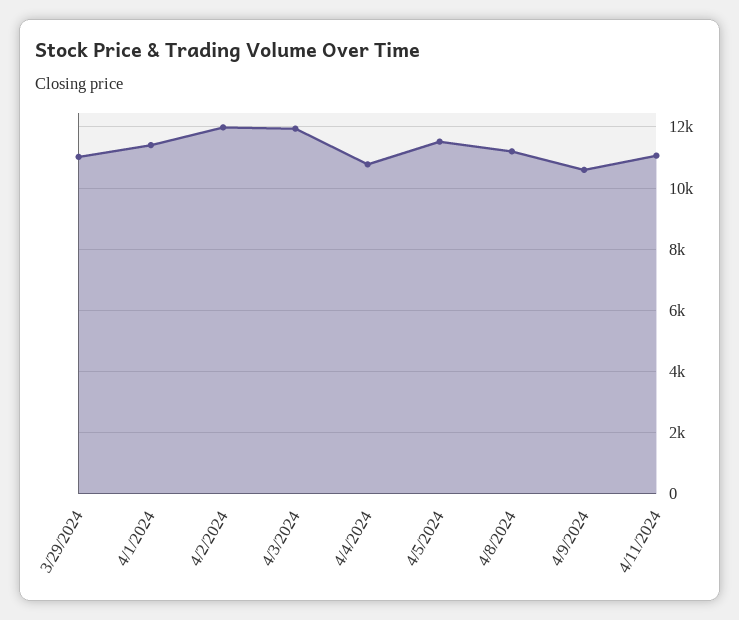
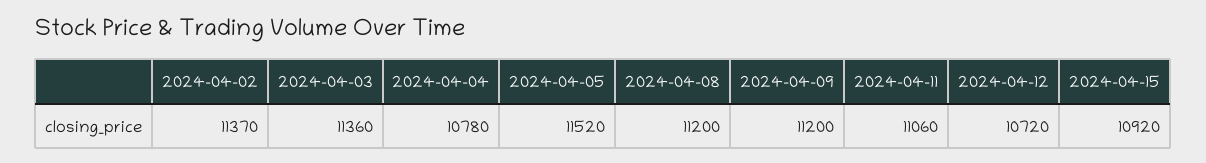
3/29/2024: 11000 -> none
4/1/2024: 11400 -> none
4/2/2024: 12000 -> 11370
4/3/2024: 12000 -> 11360
4/9/2024: 10600 -> 11200
2024-04-12: none -> 10720
2024-04-15: none -> 10920

